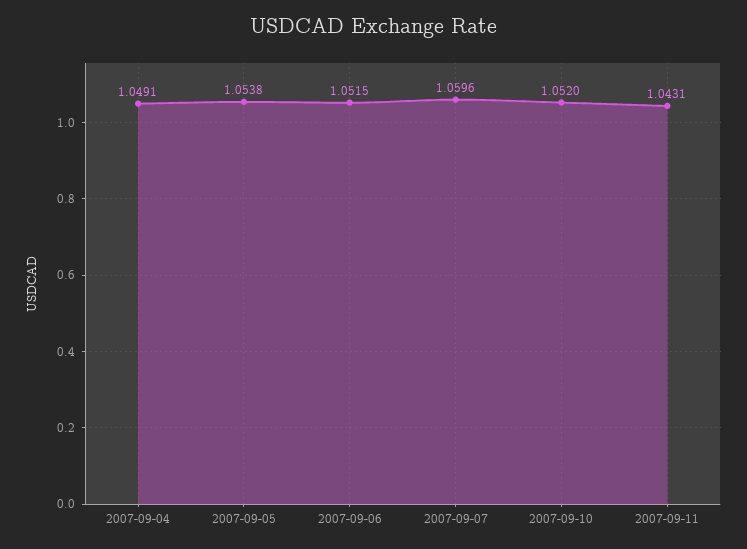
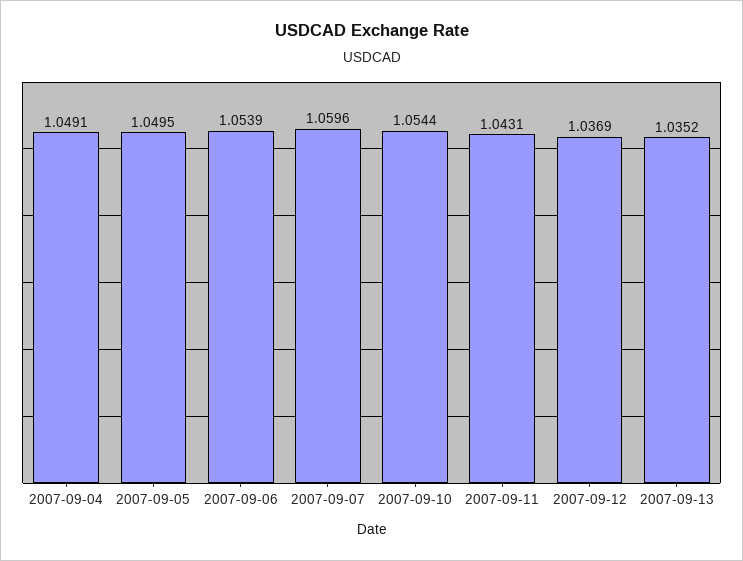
2007-09-05: 1.0538 -> 1.0495
2007-09-06: 1.0515 -> 1.0539
2007-09-10: 1.052 -> 1.0544
2007-09-12: none -> 1.0369
2007-09-13: none -> 1.0352

